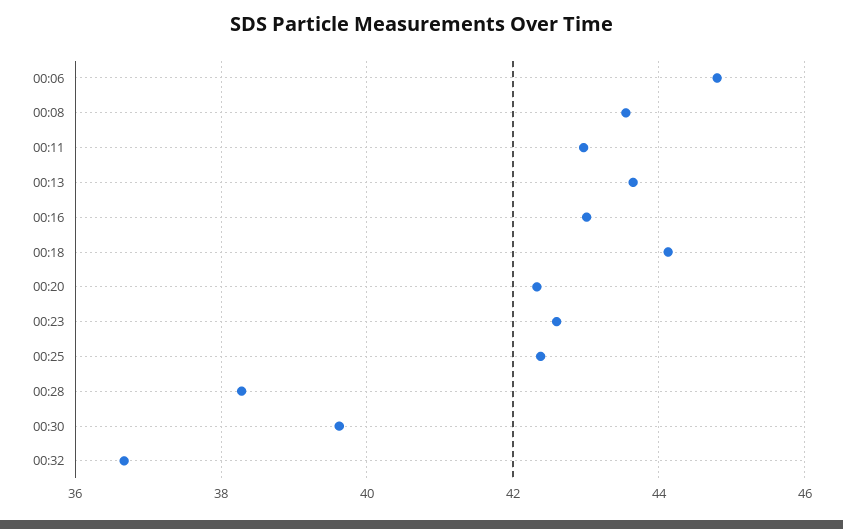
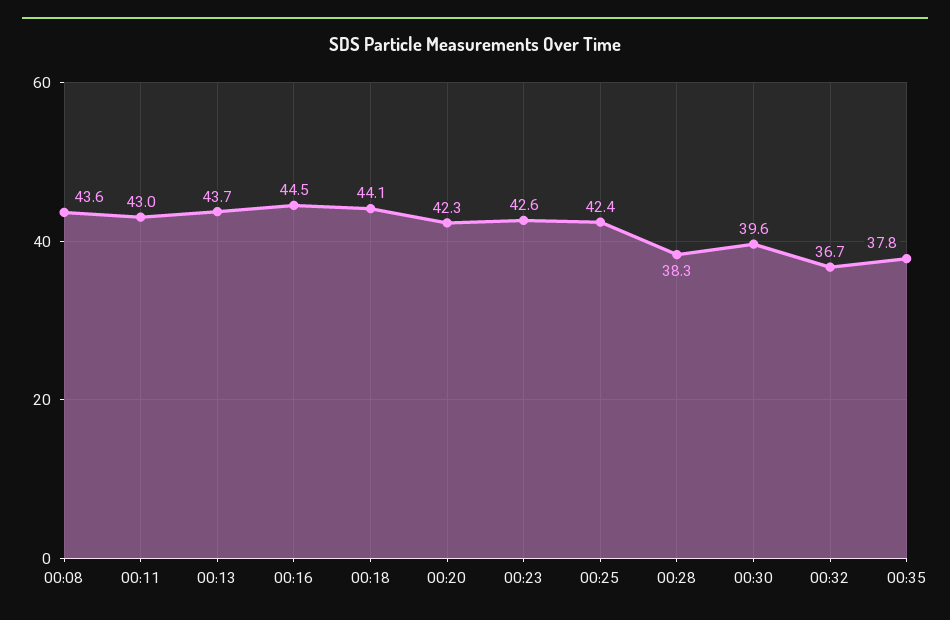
00:06: 44.8 -> none
00:16: 43 -> 44.5
00:35: none -> 37.8

